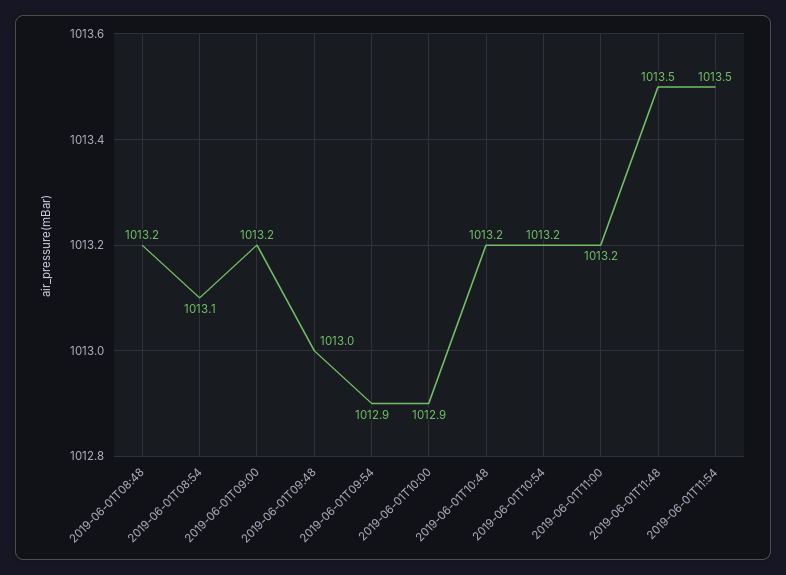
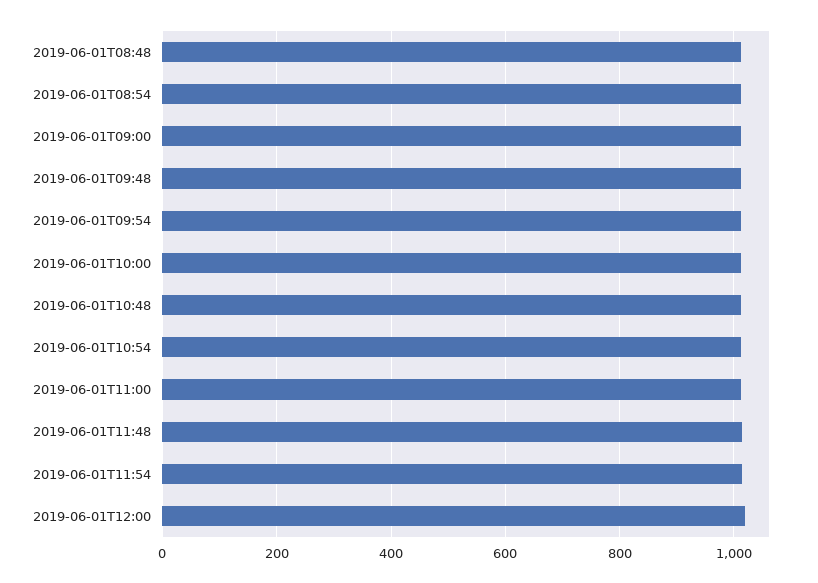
2019-06-01T12:00: none -> 1020

